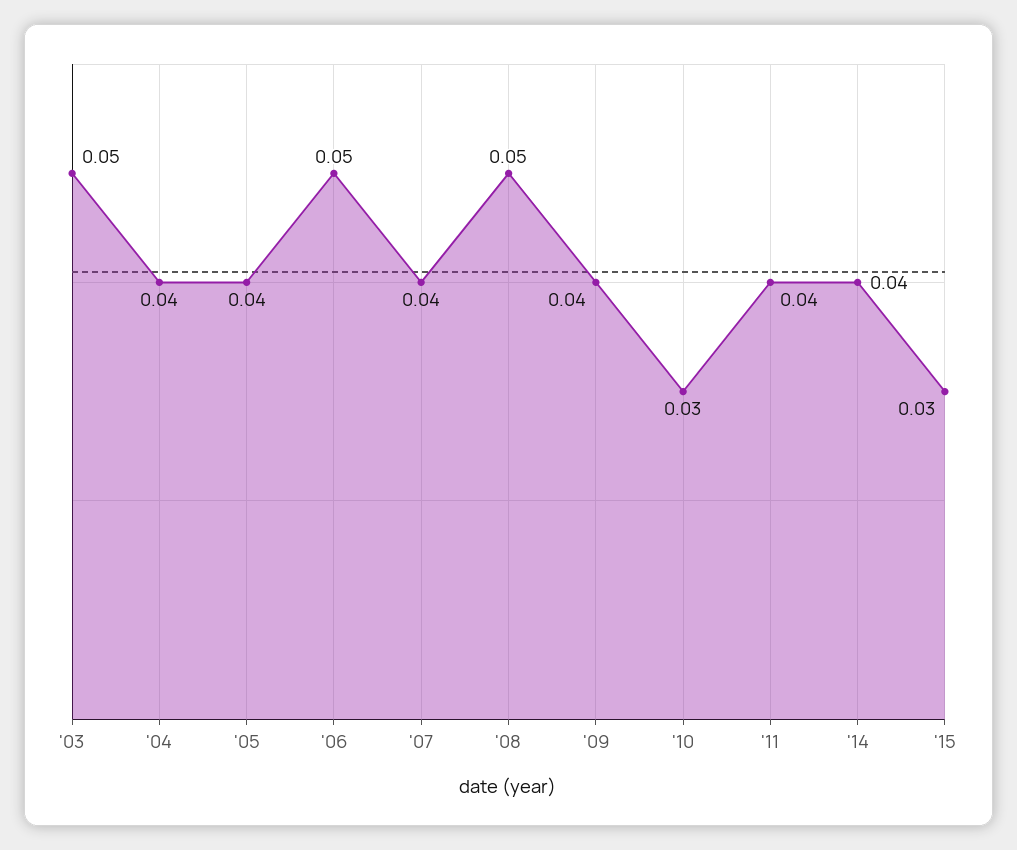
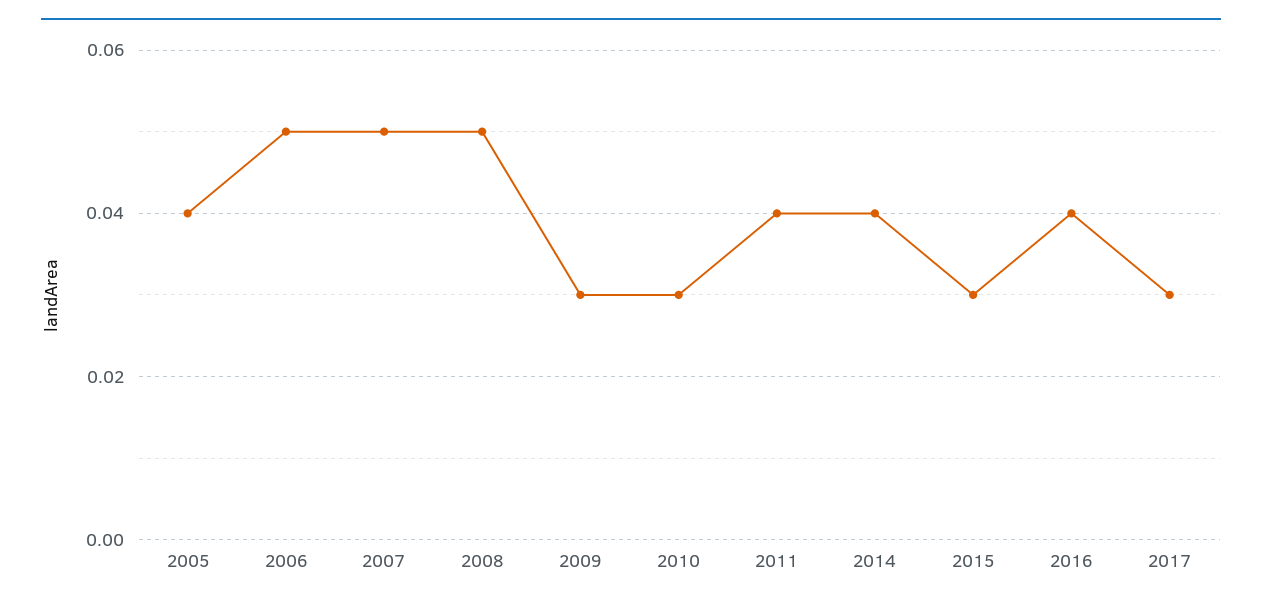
'03: 0.05 -> none
'04: 0.04 -> none
'07: 0.04 -> 0.05
'09: 0.04 -> 0.03
2016: none -> 0.04
2017: none -> 0.03

